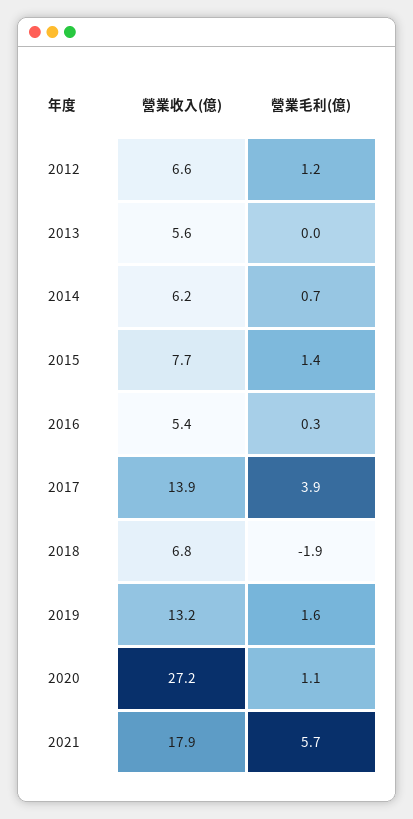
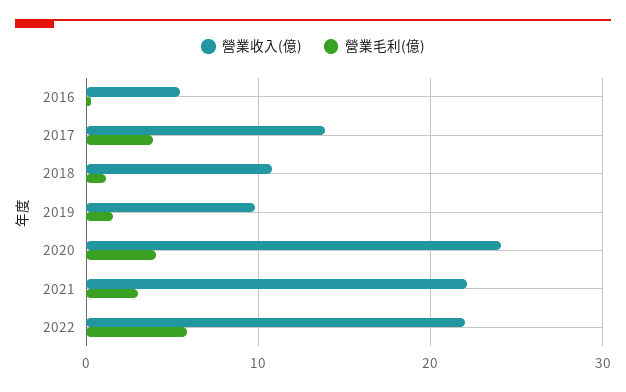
營業收入(億), 2012: 6.6 -> none
營業毛利(億), 2012: 1.2 -> none
營業收入(億), 2013: 5.6 -> none
營業毛利(億), 2013: 0 -> none
營業收入(億), 2014: 6.2 -> none
營業毛利(億), 2014: 0.7 -> none
營業收入(億), 2015: 7.7 -> none
營業毛利(億), 2015: 1.4 -> none
營業收入(億), 2018: 6.8 -> 11
營業毛利(億), 2018: -1.9 -> 1
營業收入(億), 2019: 13.2 -> 10
營業收入(億), 2020: 27.2 -> 24
營業毛利(億), 2020: 1.1 -> 4
營業收入(億), 2021: 17.9 -> 22
營業毛利(億), 2021: 5.7 -> 3
營業收入(億), 2022: none -> 22
營業毛利(億), 2022: none -> 6

